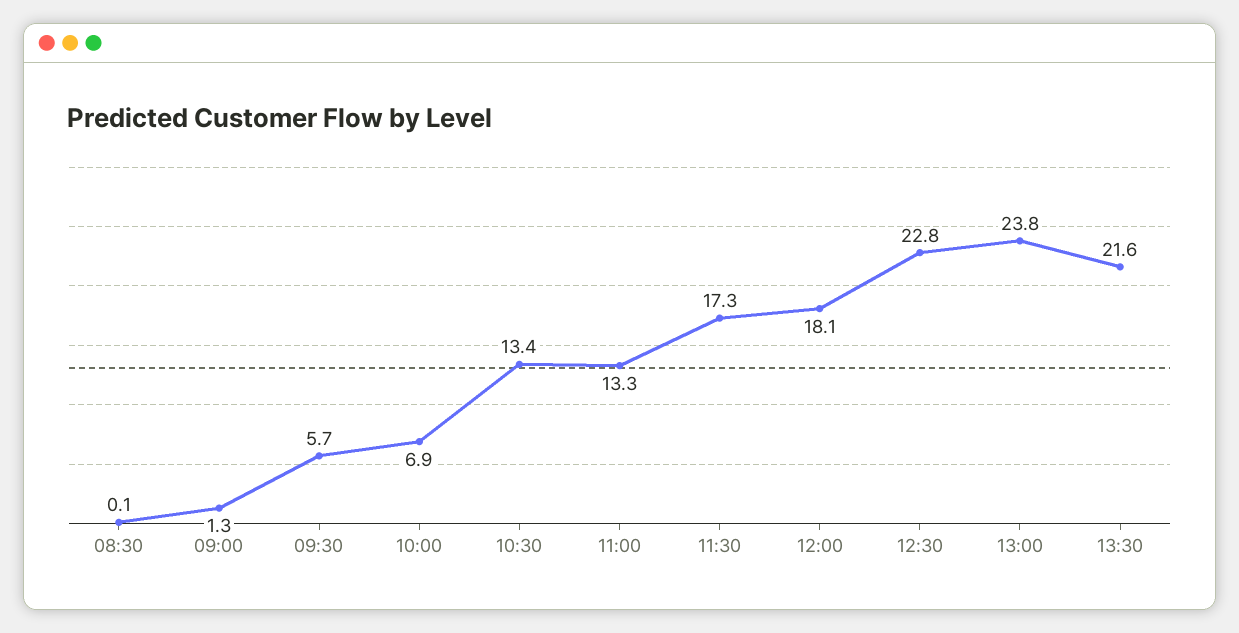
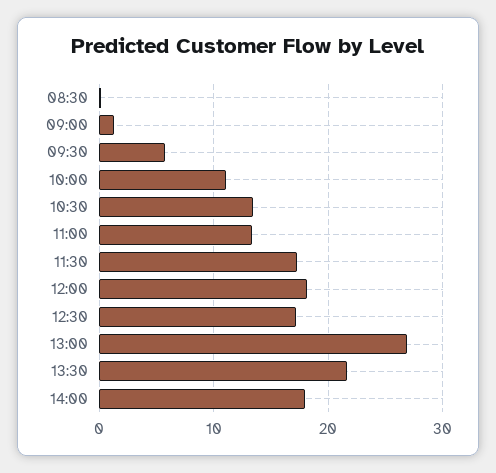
10:00: 6.9 -> 11
12:30: 22.8 -> 17
13:00: 23.8 -> 27
14:00: none -> 18

